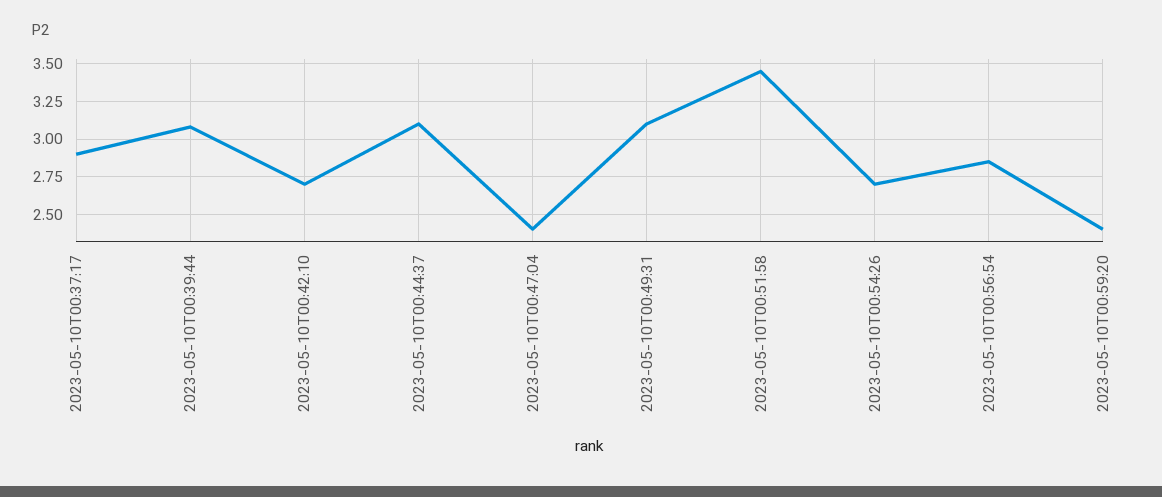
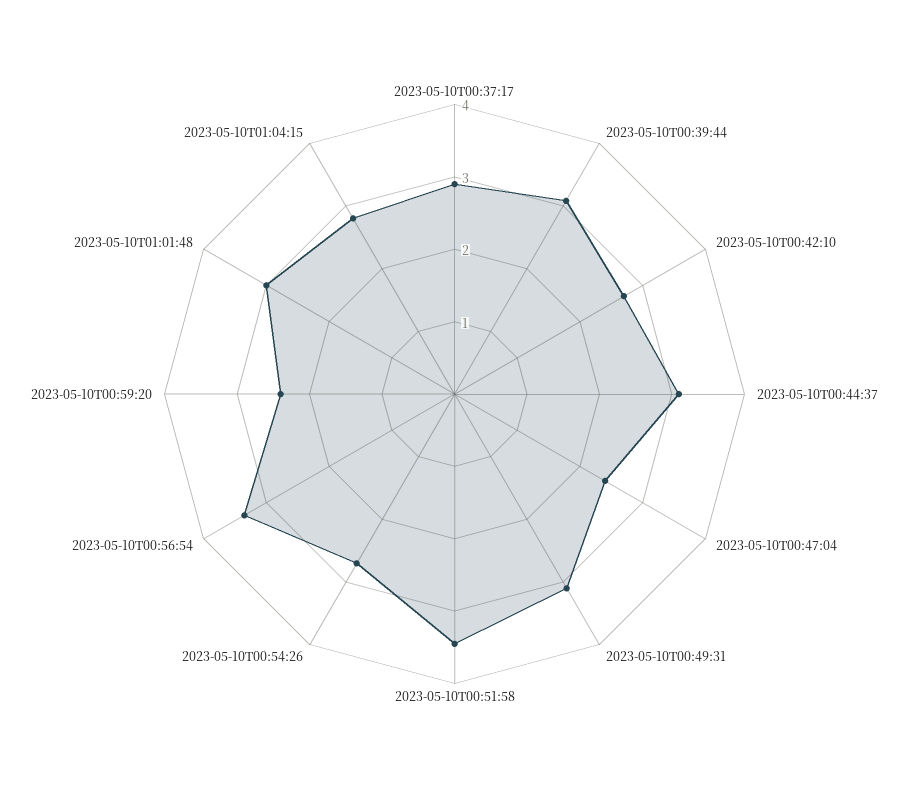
2023-05-10T00:56:54: 2.85 -> 3.4
2023-05-10T01:01:48: none -> 3
2023-05-10T01:04:15: none -> 2.8

